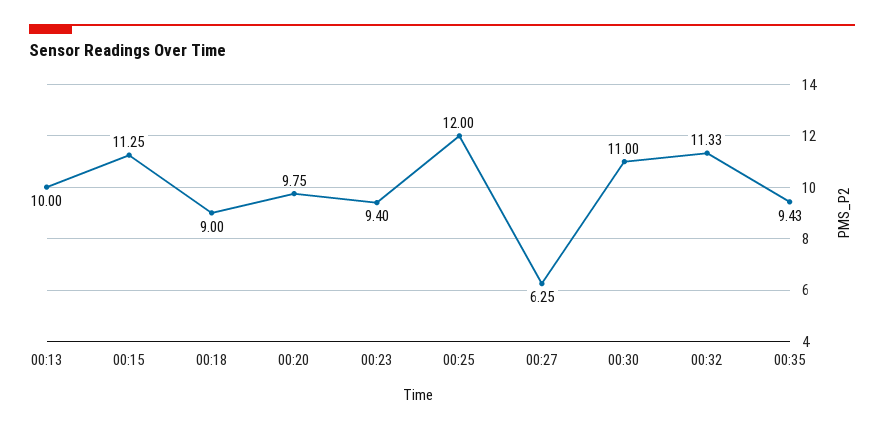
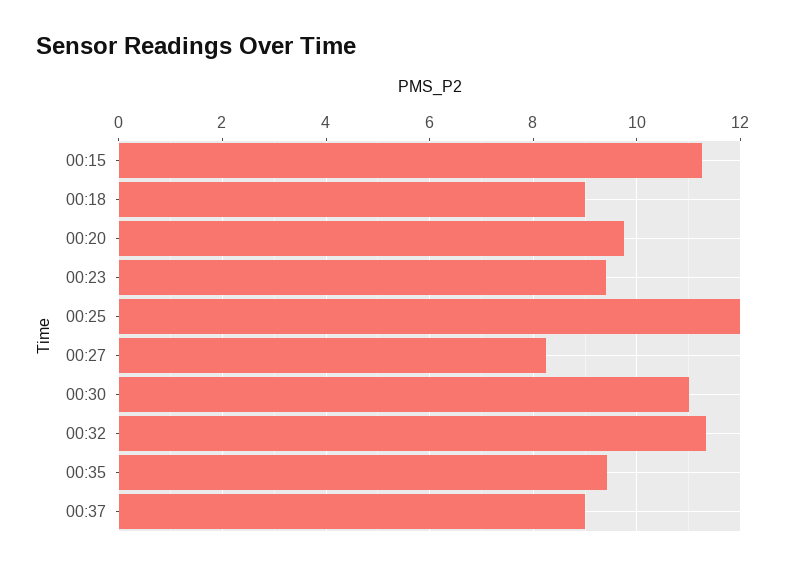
00:13: 10 -> none
00:27: 6.25 -> 8.2
00:37: none -> 9

